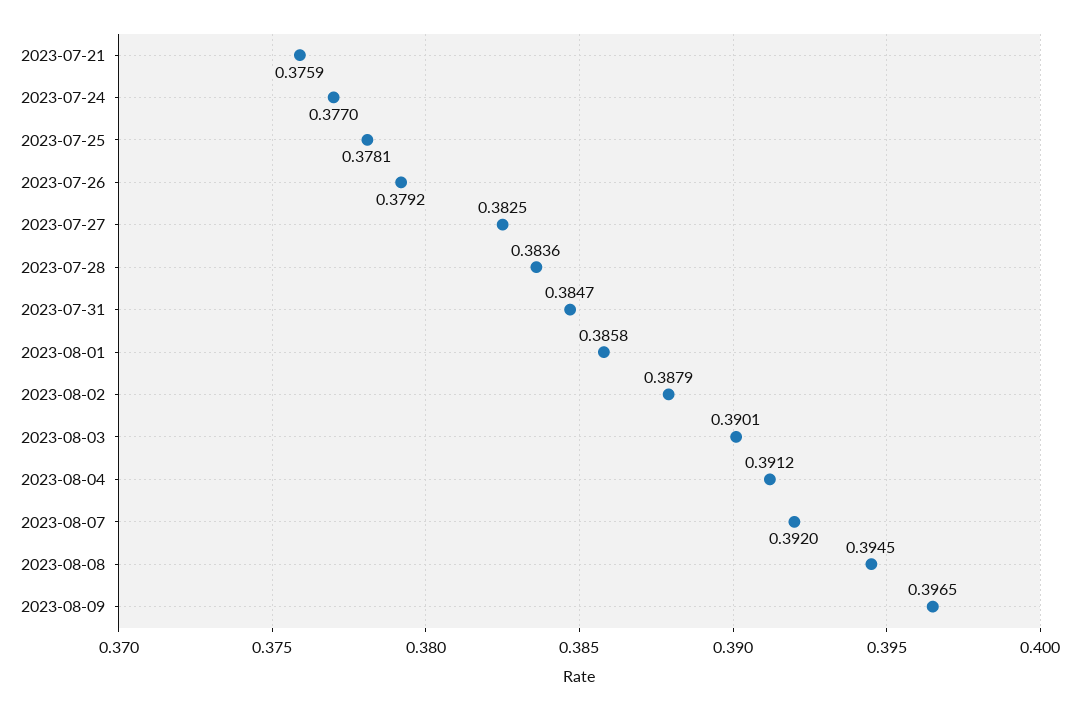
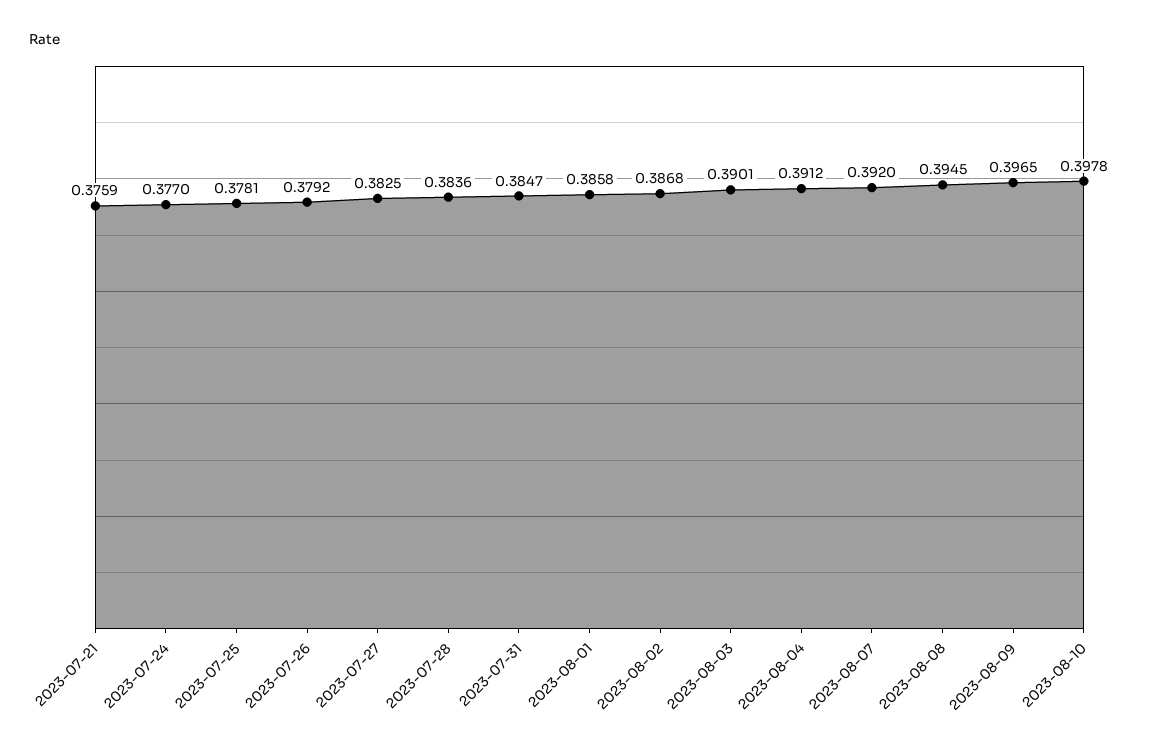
2023-08-02: 0.3879 -> 0.3868
2023-08-10: none -> 0.3978

